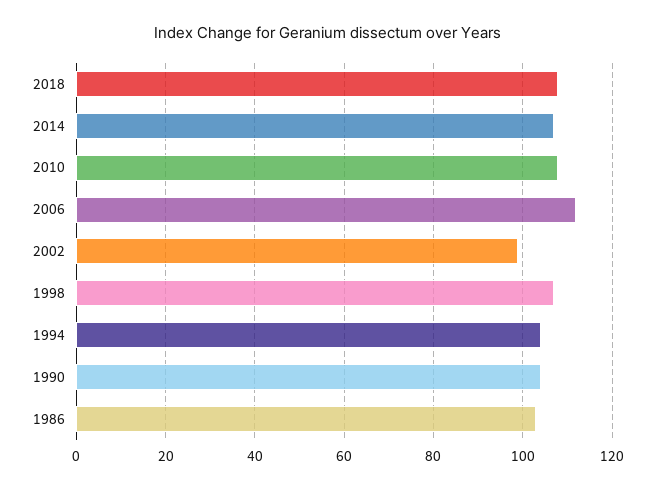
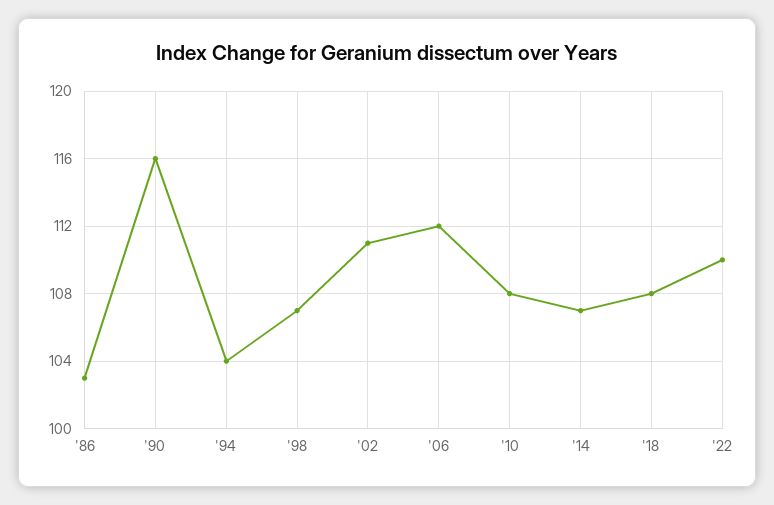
2002: 100 -> 111
1990: 105 -> 116
'22: none -> 110

